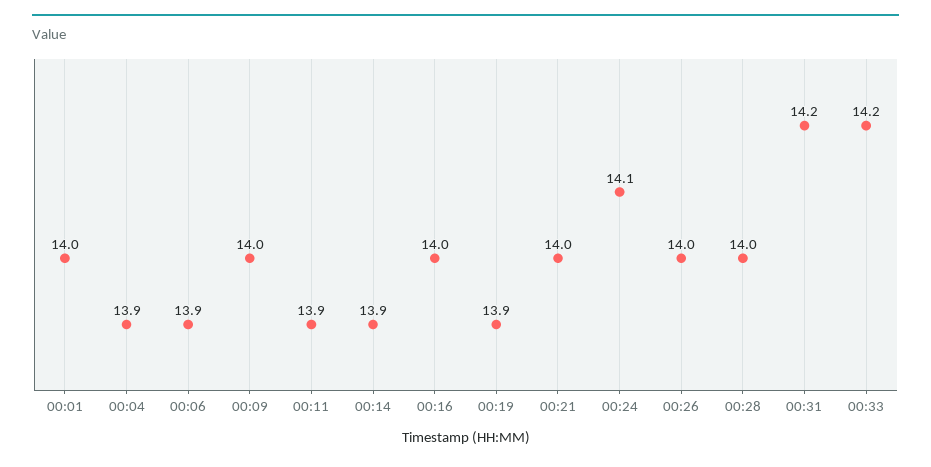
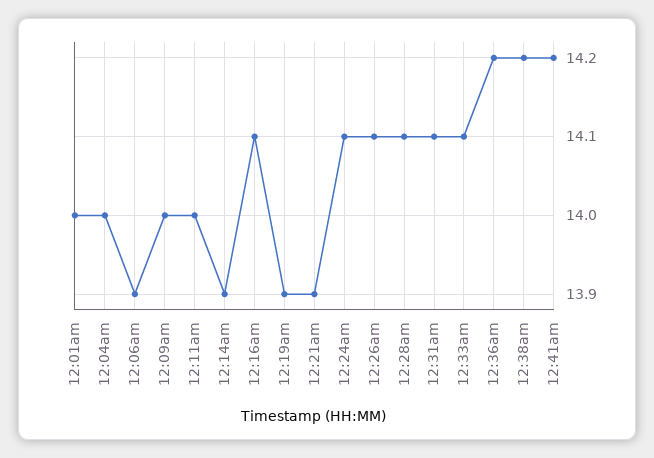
00:04: 13.9 -> 14
00:11: 13.9 -> 14
00:16: 14 -> 14.1
00:21: 14 -> 13.9
00:26: 14 -> 14.1
00:28: 14 -> 14.1
00:31: 14.2 -> 14.1
00:33: 14.2 -> 14.1
12:36am: none -> 14.2
12:38am: none -> 14.2
12:41am: none -> 14.2

